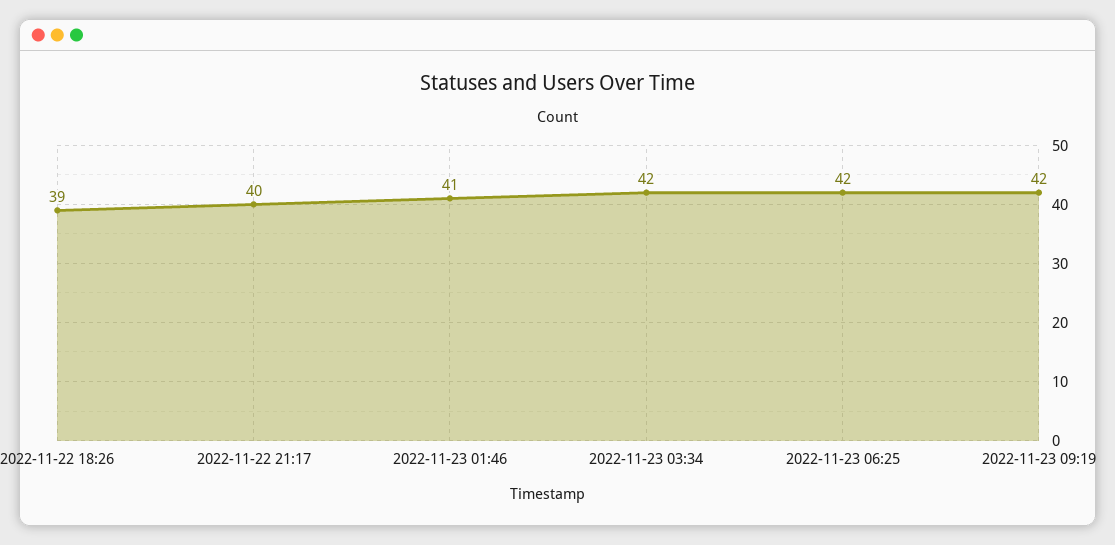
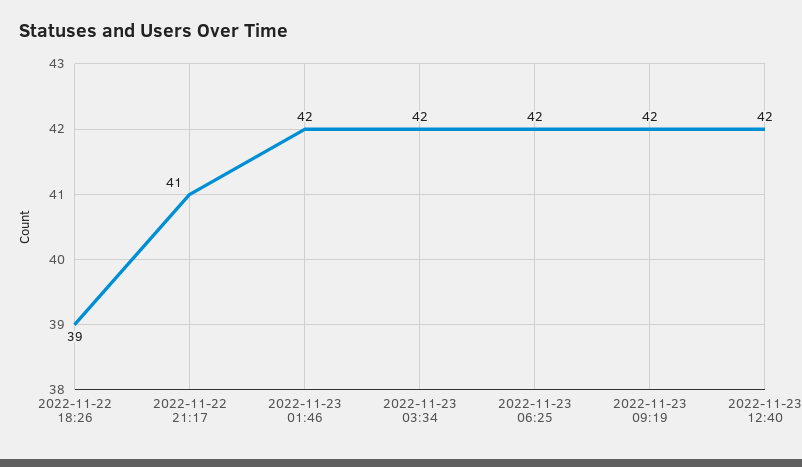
2022-11-22 21:17: 40 -> 41
2022-11-23 01:46: 41 -> 42
2022-11-23 12:40: none -> 42

